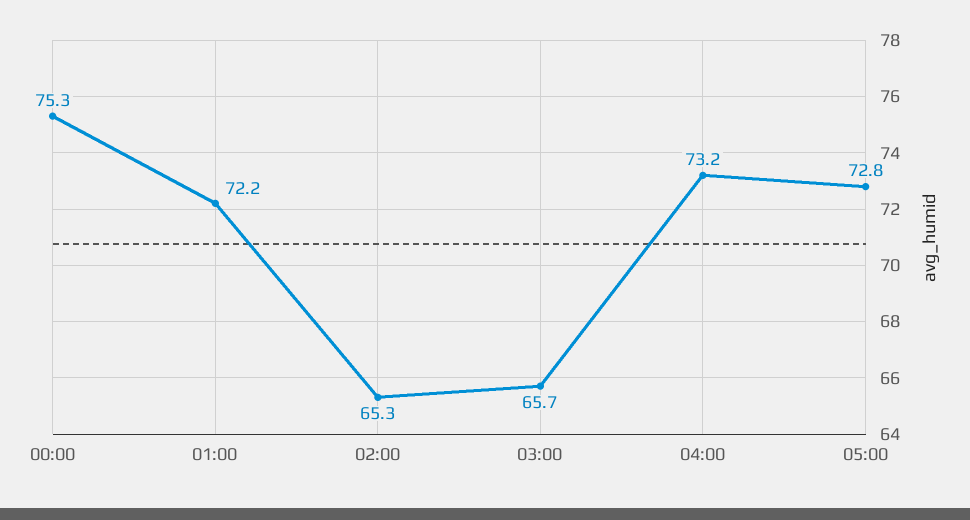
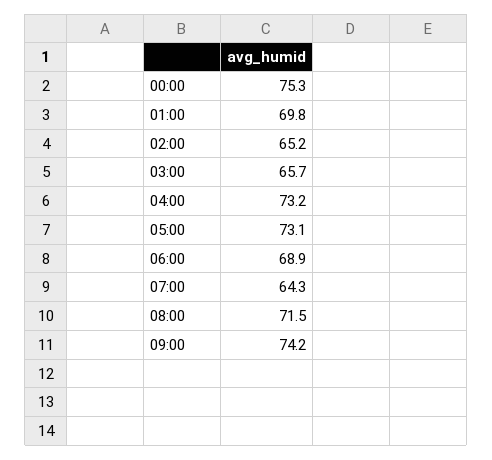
01:00: 72.2 -> 69.8
02:00: 65.3 -> 65.2
05:00: 72.8 -> 73.1
06:00: none -> 68.9
07:00: none -> 64.3
08:00: none -> 71.5
09:00: none -> 74.2

